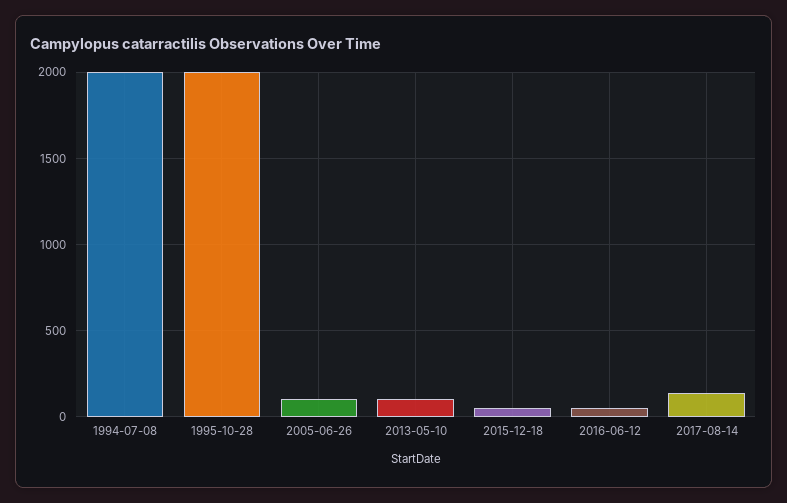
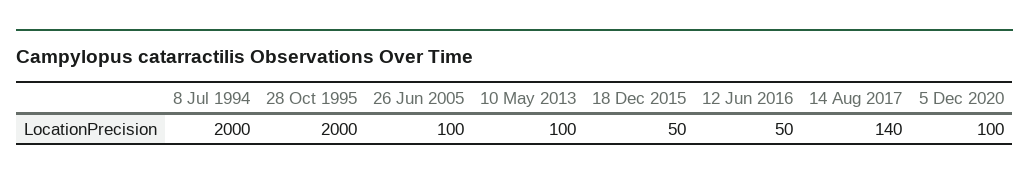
5 Dec 2020: none -> 100

